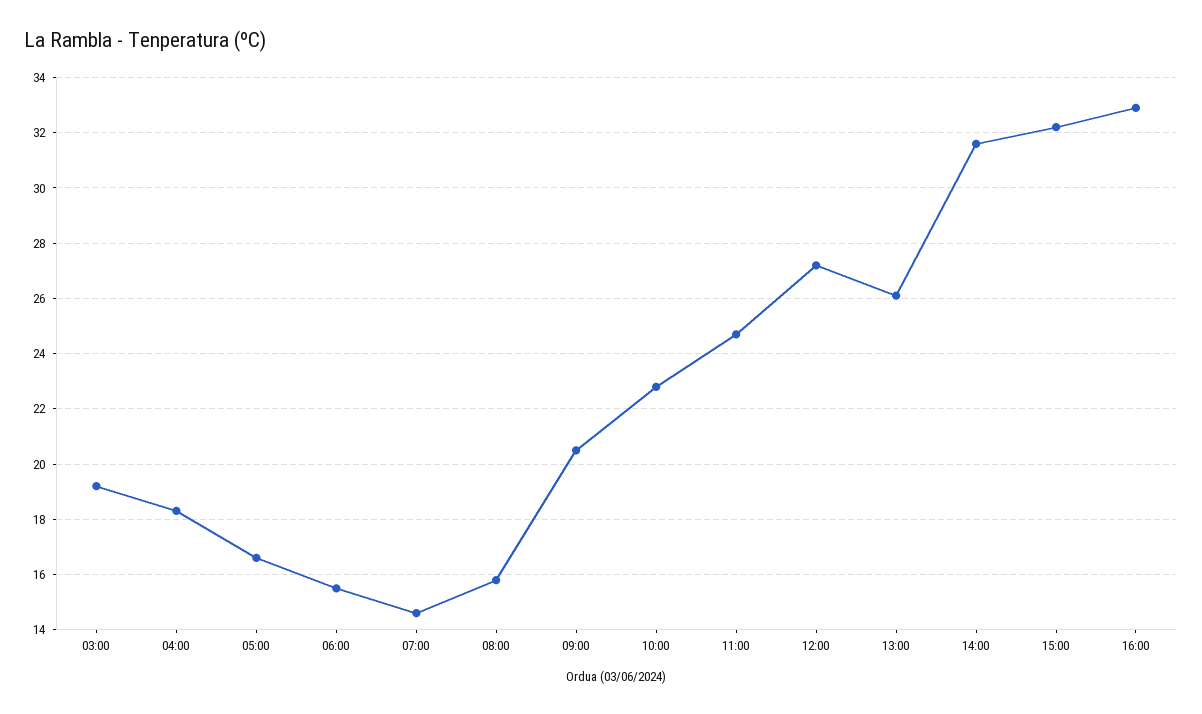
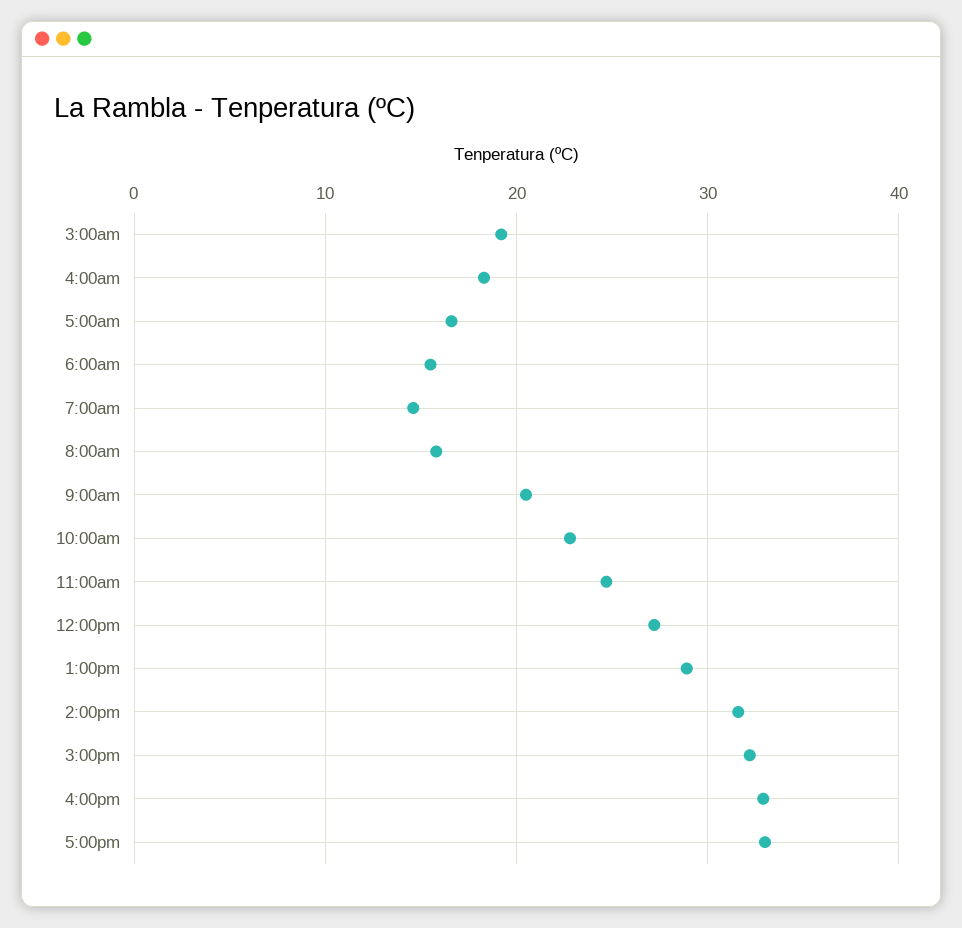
13:00: 26 -> 29
5:00pm: none -> 33

